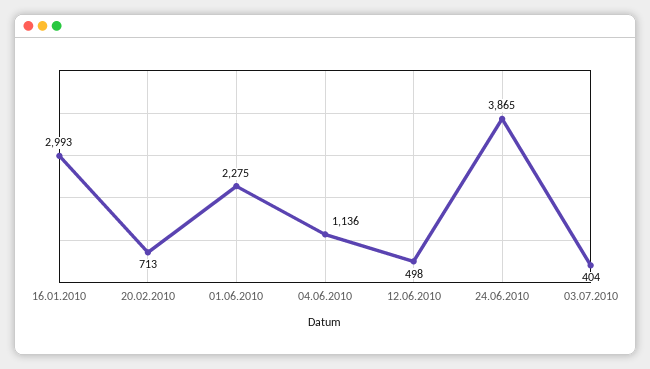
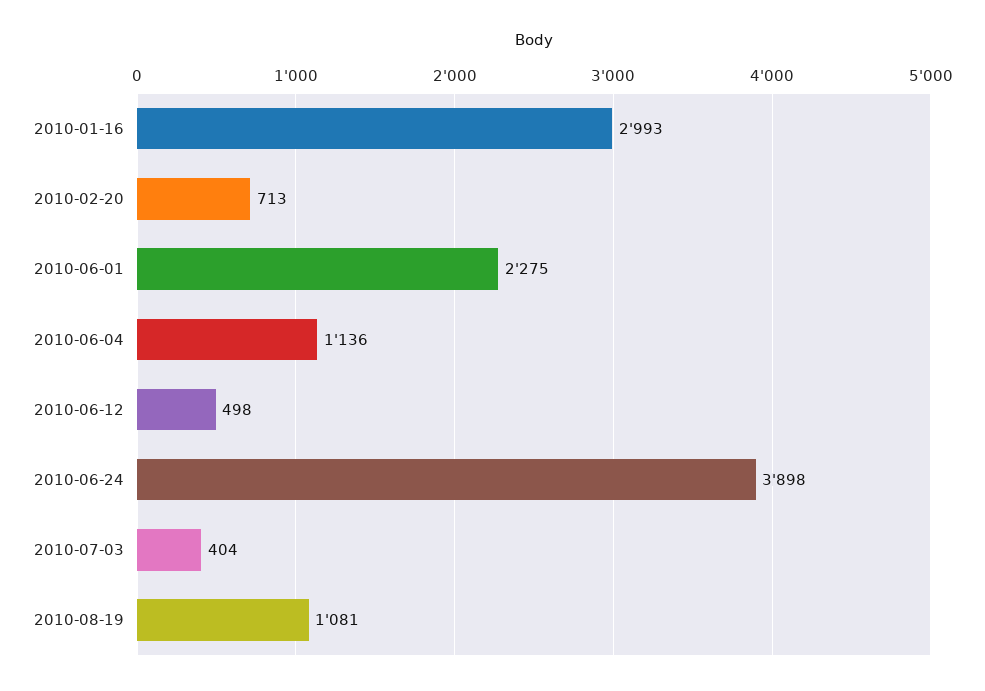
24.06.2010: 3865 -> 3898
2010-08-19: none -> 1081

